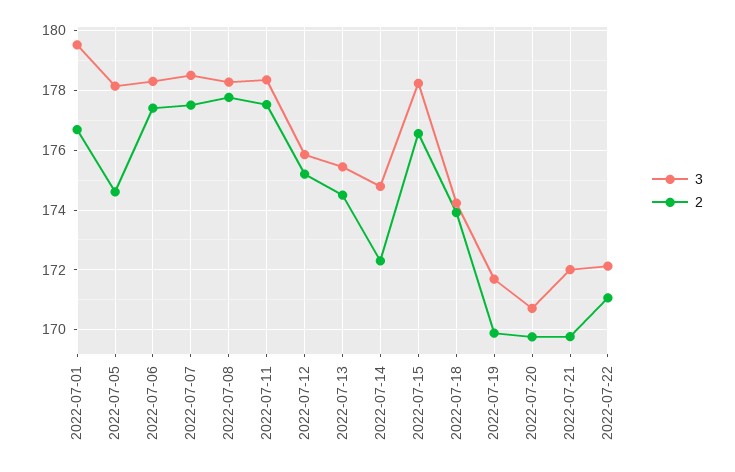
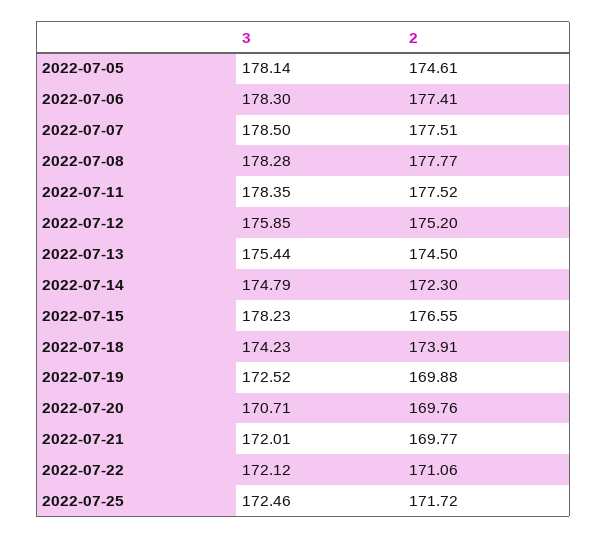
3, 2022-07-01: 179.5 -> none
2, 2022-07-01: 176.75 -> none
3, 2022-07-19: 171.75 -> 172.52
3, 2022-07-25: none -> 172.46
2, 2022-07-25: none -> 171.72

